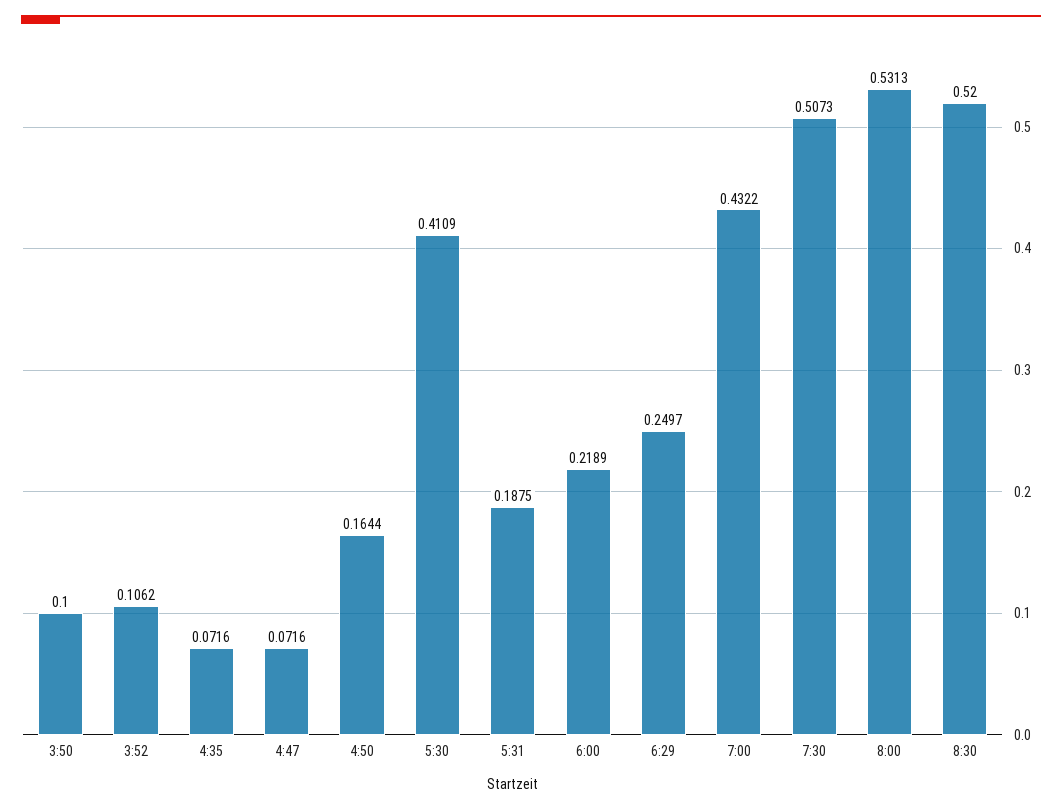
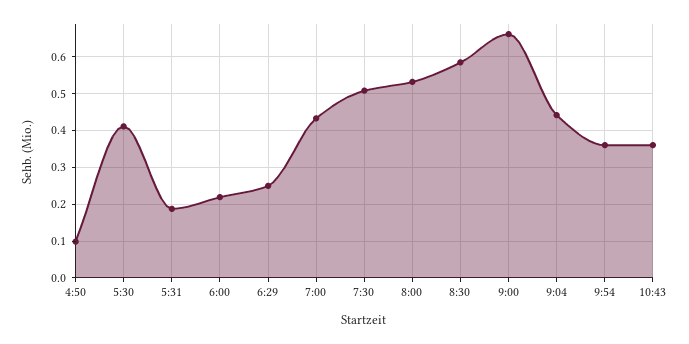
3:50: 0.1 -> none
3:52: 0.1062 -> none
4:35: 0.0716 -> none
4:47: 0.0716 -> none
4:50: 0.1644 -> 0.1
8:30: 0.52 -> 0.58
9:00: none -> 0.66
9:04: none -> 0.44
9:54: none -> 0.36
10:43: none -> 0.36

